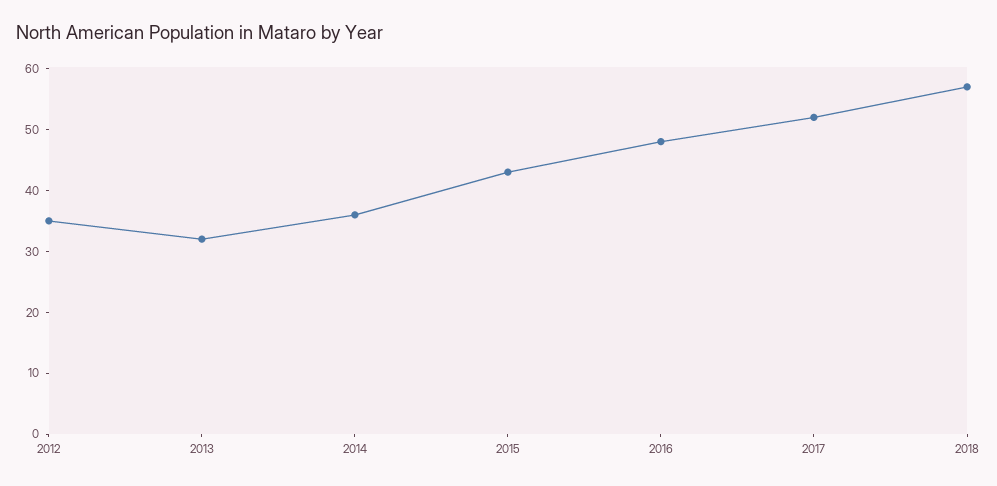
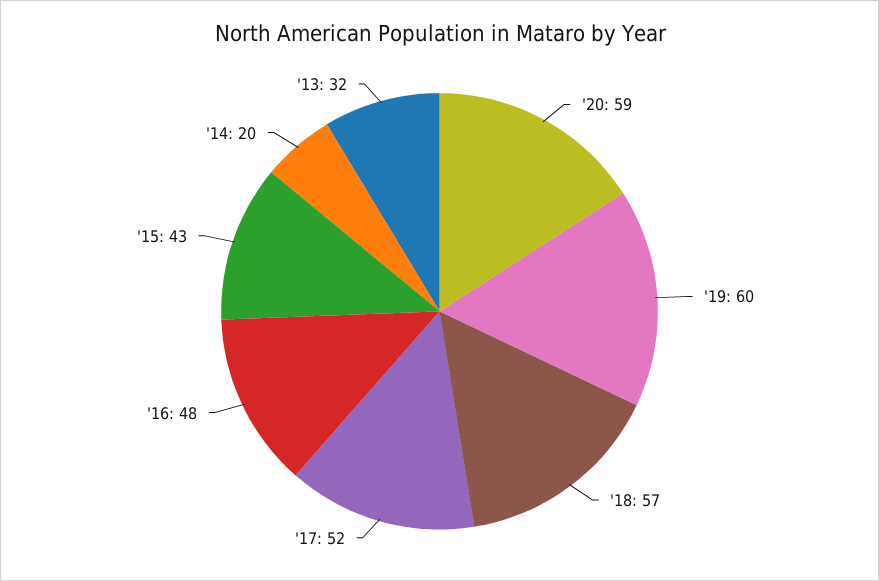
2012: 35 -> none
2014: 35 -> 20
'20: none -> 59
'19: none -> 60

